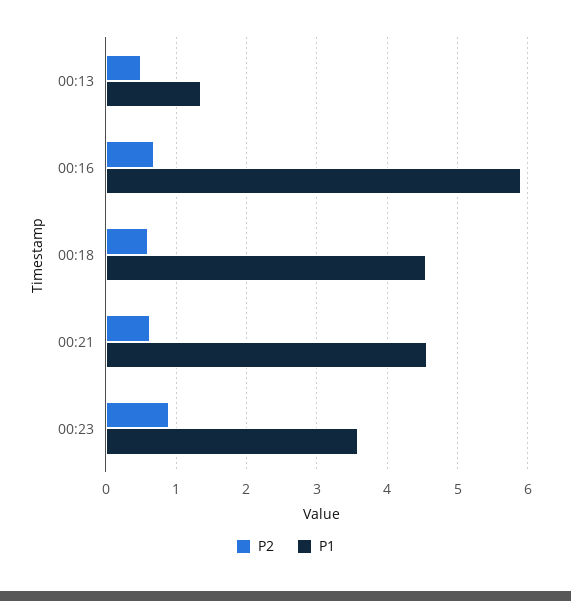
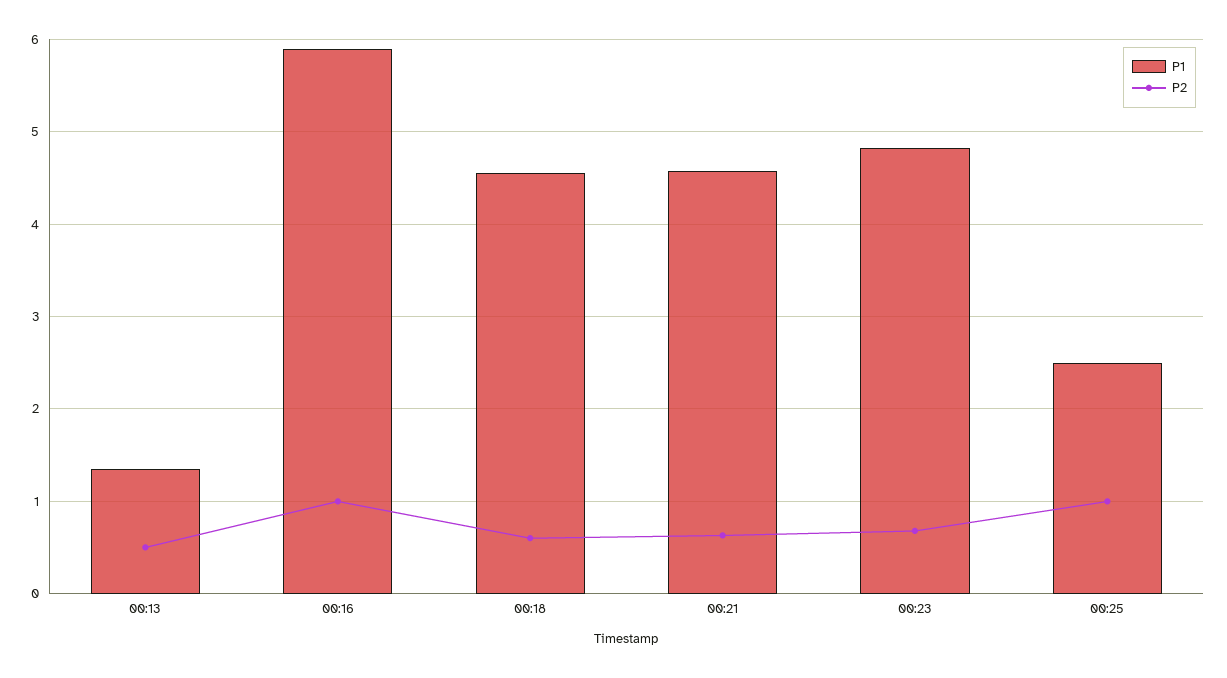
P2, 00:16: 0.7 -> 1
P2, 00:23: 0.9 -> 0.7
P1, 00:23: 3.6 -> 4.8
P1, 00:25: none -> 2.5
P2, 00:25: none -> 1

